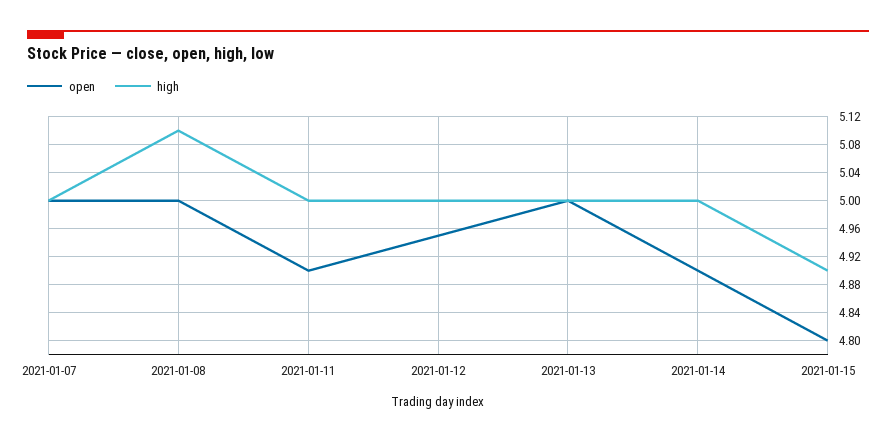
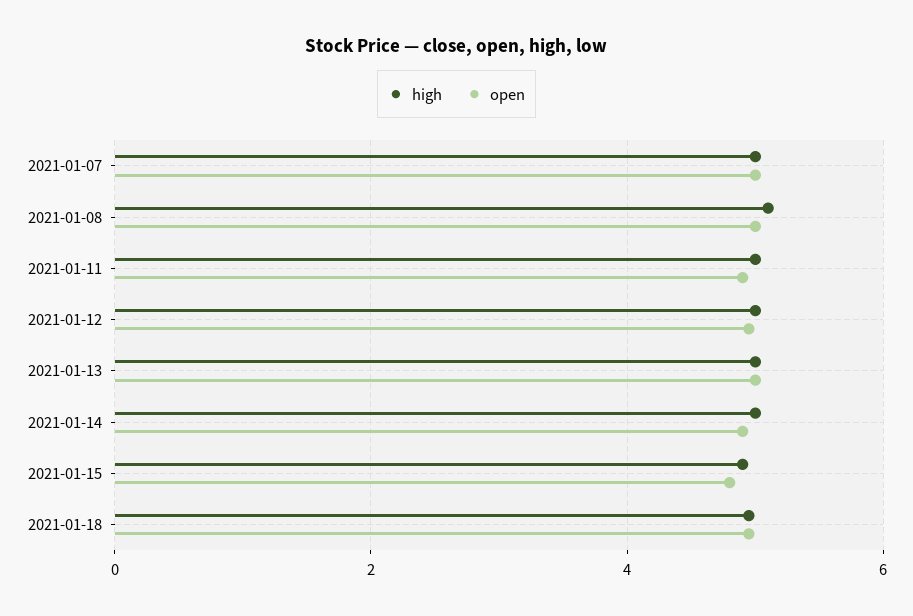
high, 2021-01-18: none -> 5
open, 2021-01-18: none -> 5

